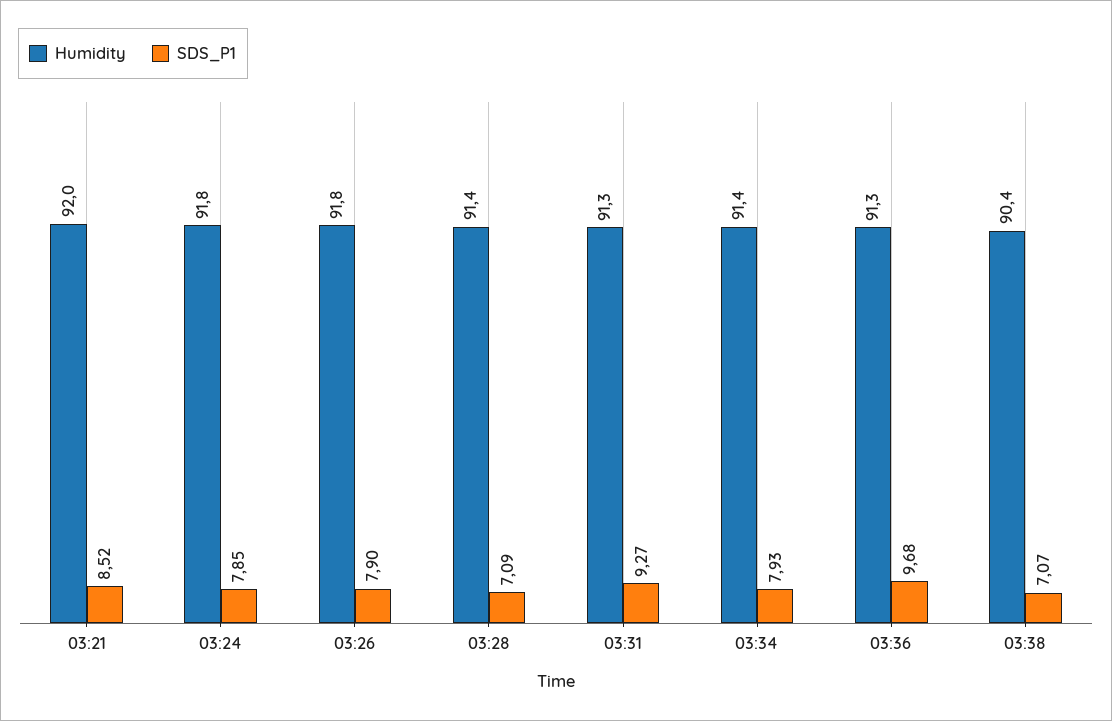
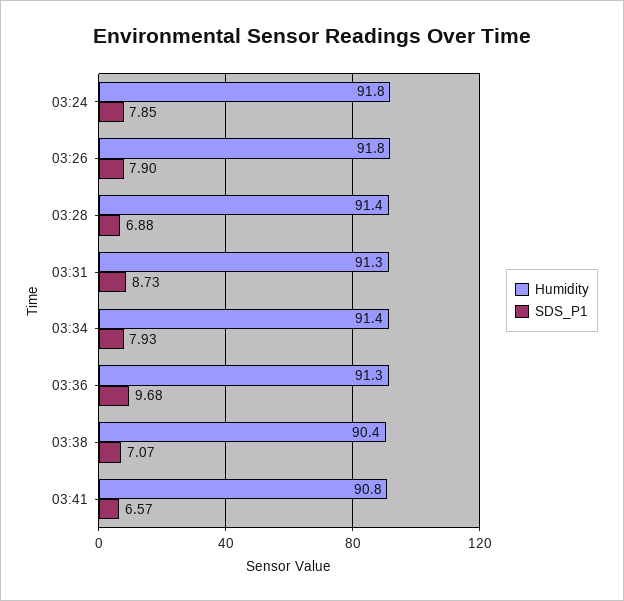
Humidity, 03:21: 92 -> none
SDS_P1, 03:21: 8.52 -> none
SDS_P1, 03:28: 7.09 -> 6.88
SDS_P1, 03:31: 9.27 -> 8.73
Humidity, 03:41: none -> 90.8
SDS_P1, 03:41: none -> 6.57

